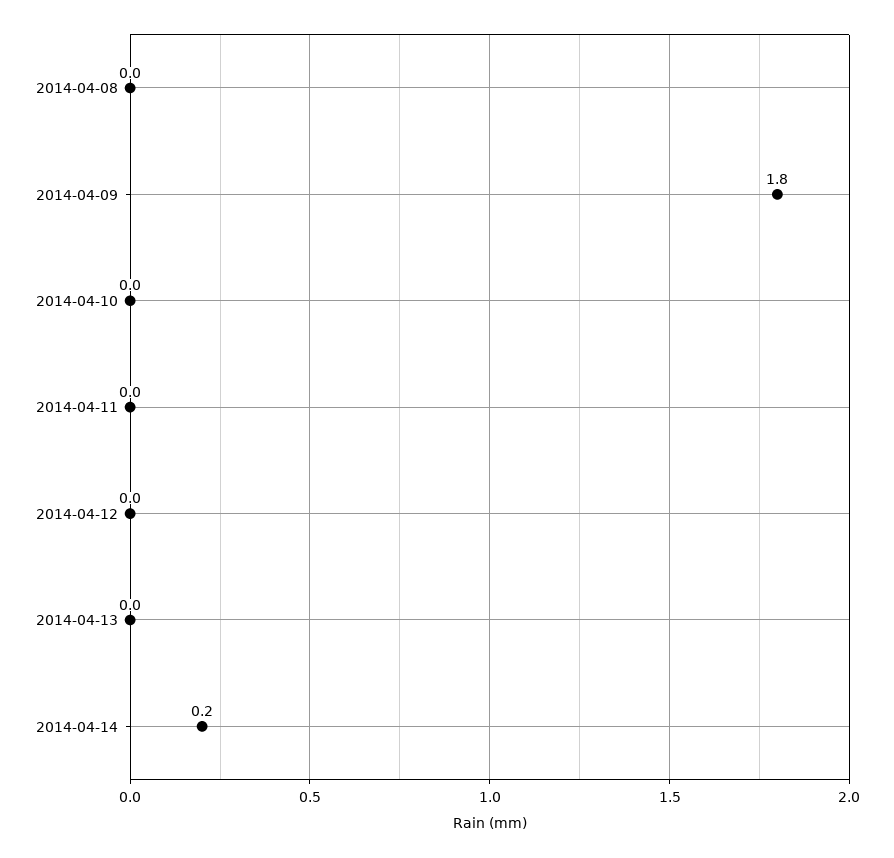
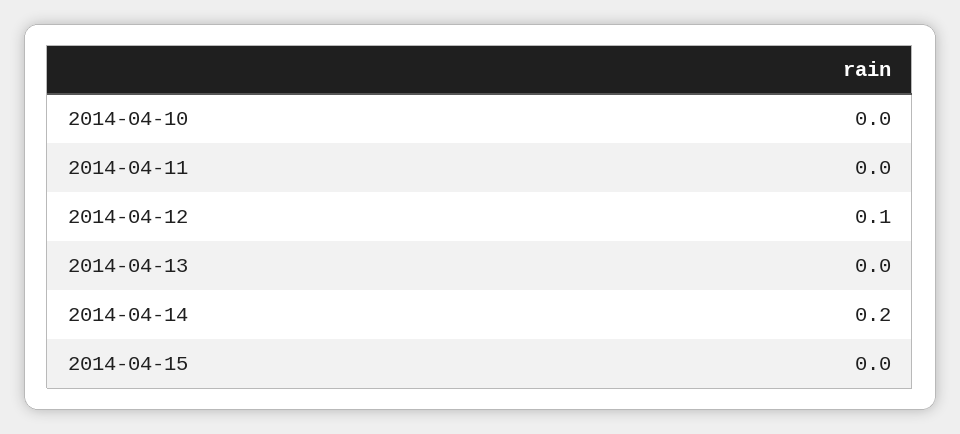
2014-04-08: 0 -> none
2014-04-09: 1.8 -> none
2014-04-12: 0 -> 0.1
2014-04-15: none -> 0

